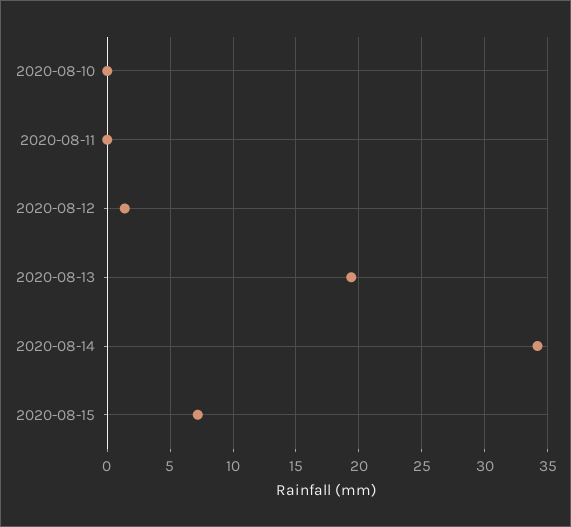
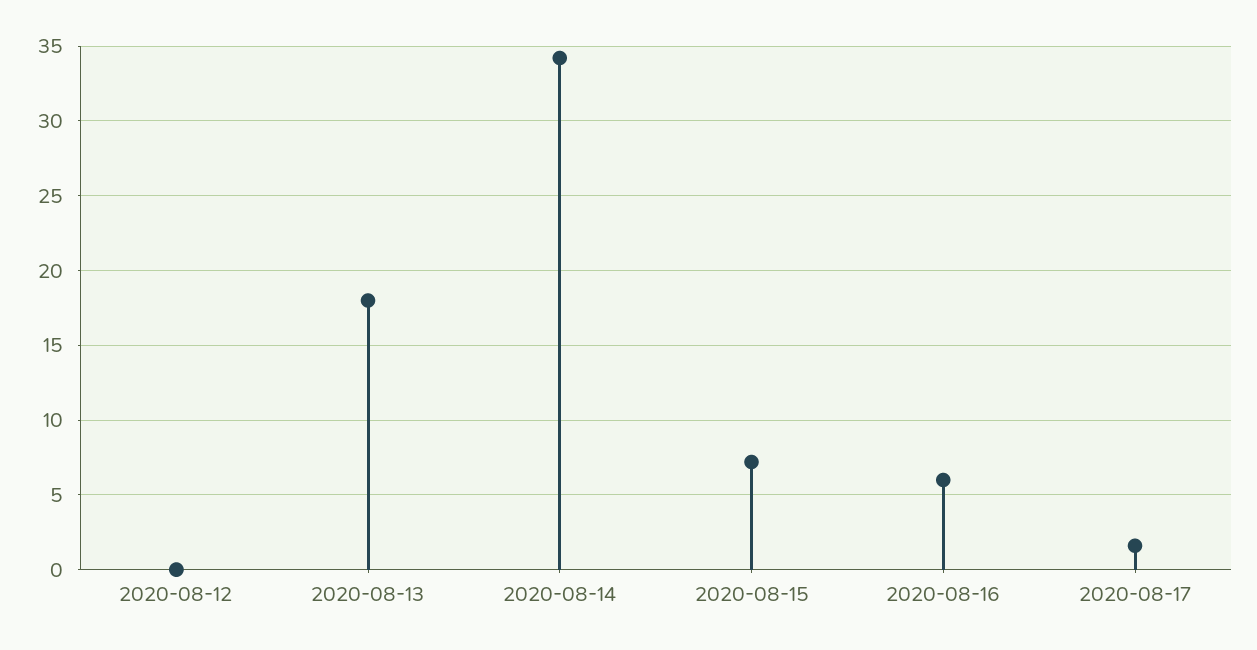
2020-08-10: 0 -> none
2020-08-11: 0 -> none
2020-08-12: 1.5 -> 0
2020-08-13: 19.5 -> 18
2020-08-16: none -> 6
2020-08-17: none -> 1.5

